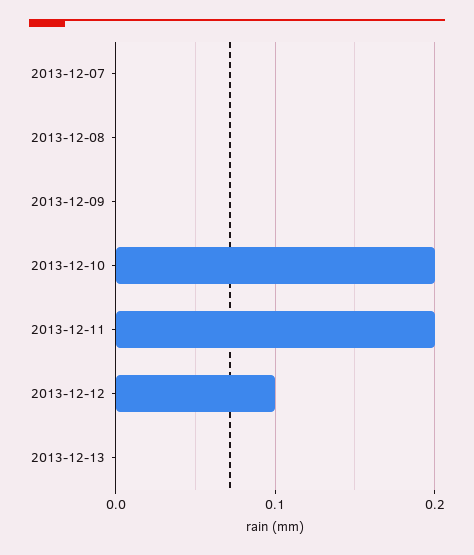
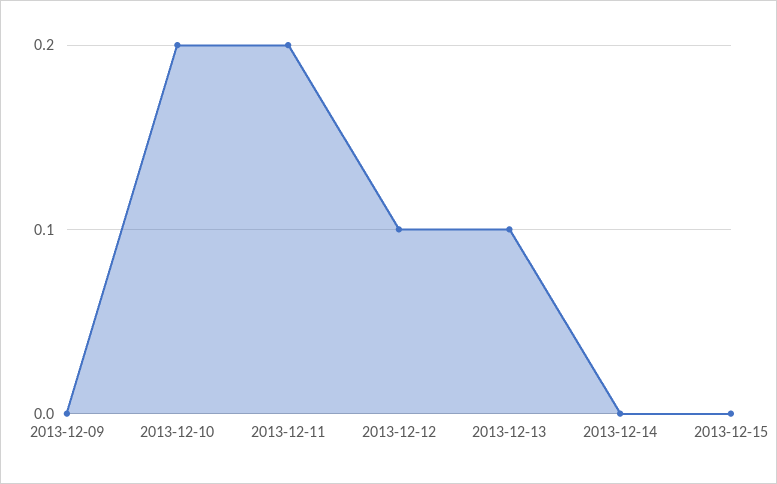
2013-12-07: 0 -> none
2013-12-08: 0 -> none
2013-12-13: 0 -> 0.1
2013-12-14: none -> 0
2013-12-15: none -> 0

